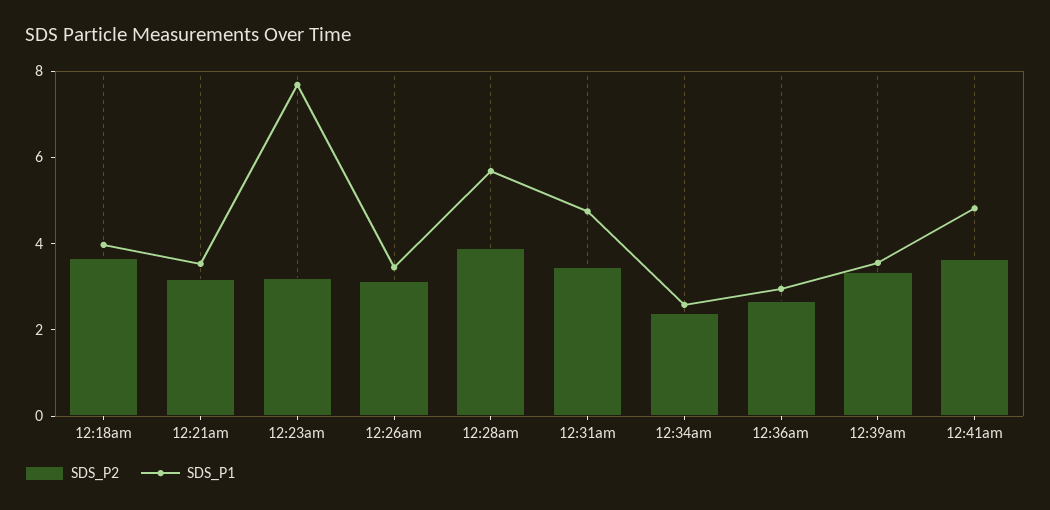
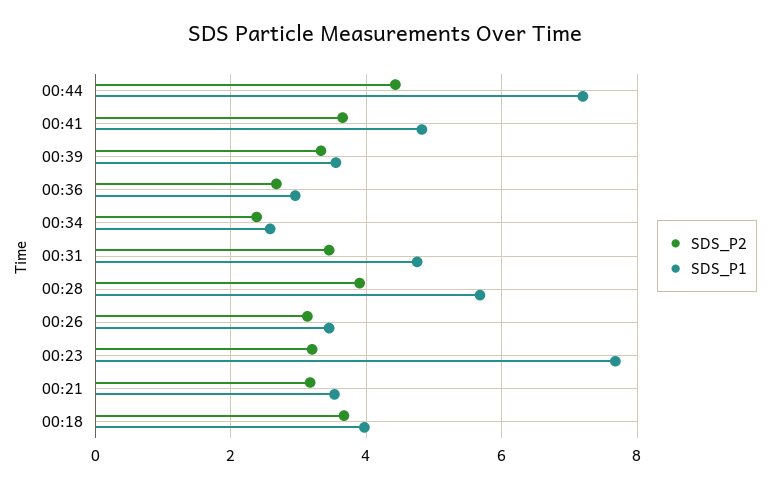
SDS_P2, 00:44: none -> 4.4
SDS_P1, 00:44: none -> 7.2

